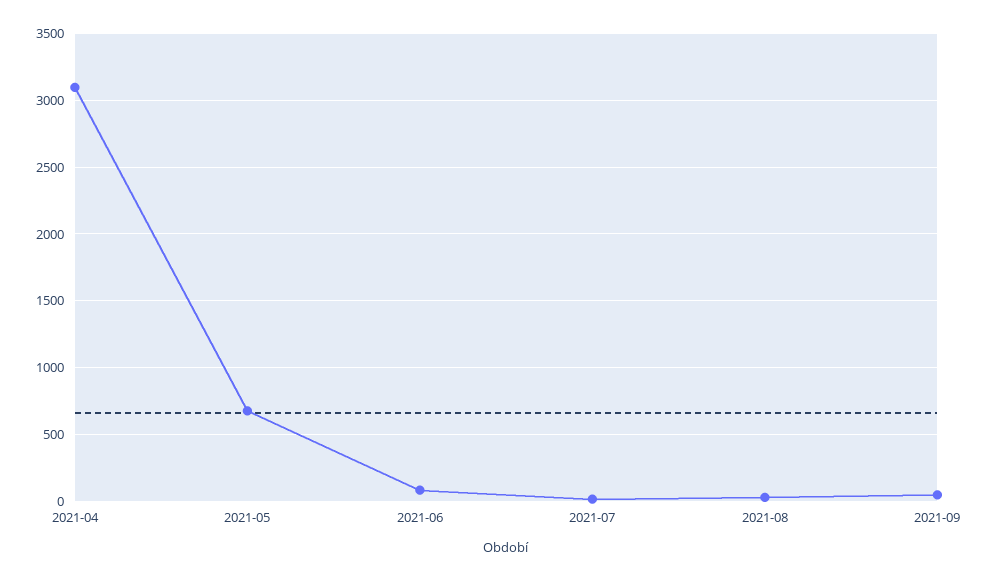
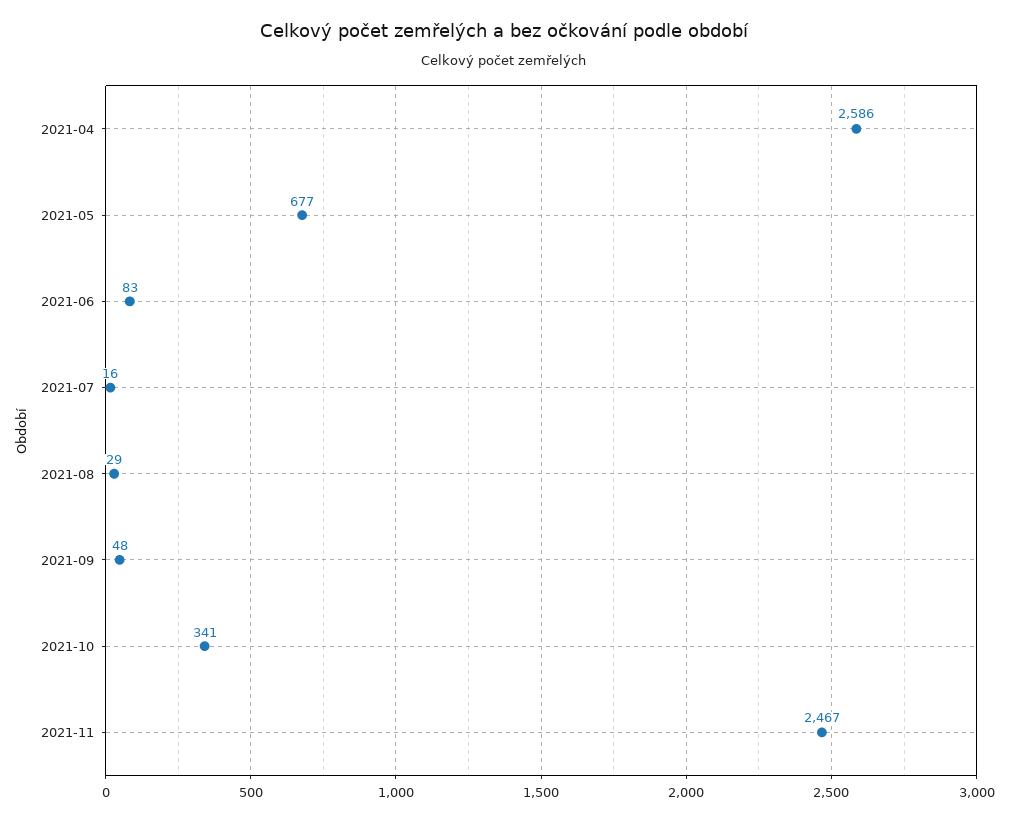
2021-04: 3100 -> 2586
2021-10: none -> 341
2021-11: none -> 2467

